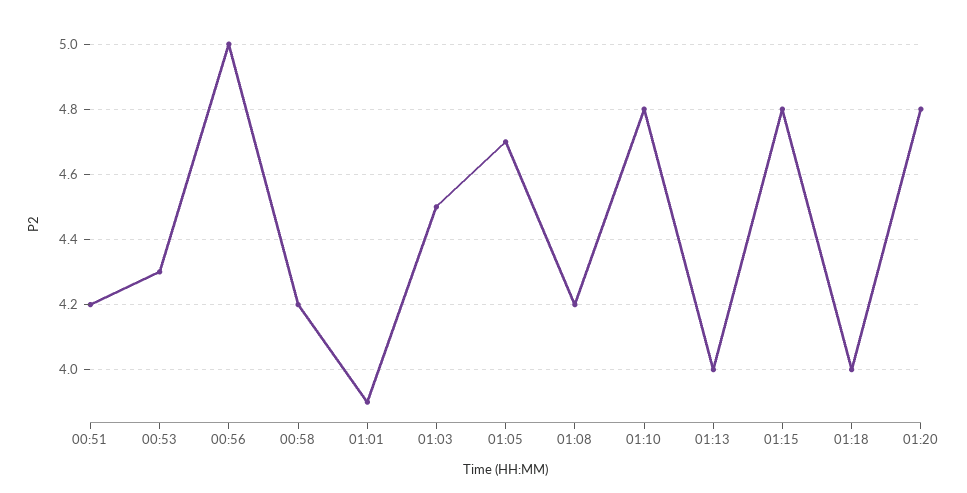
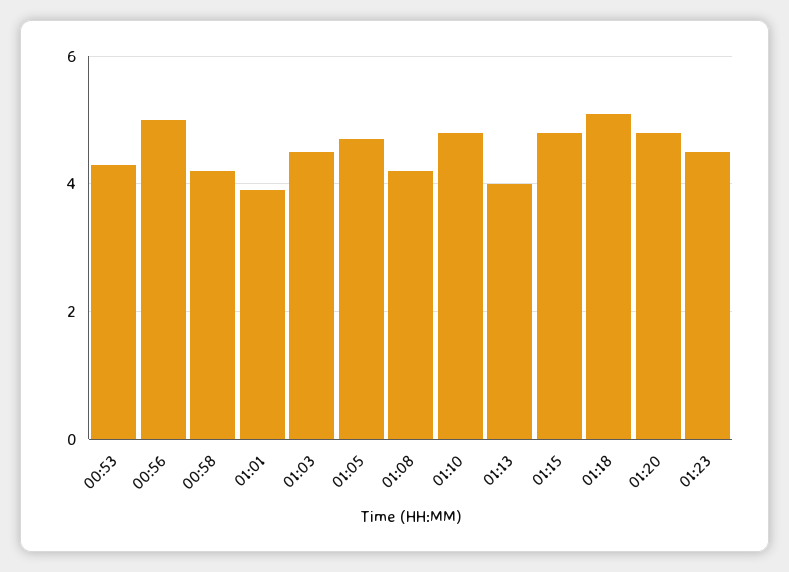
00:51: 4.2 -> none
01:18: 4 -> 5
01:23: none -> 4.5

